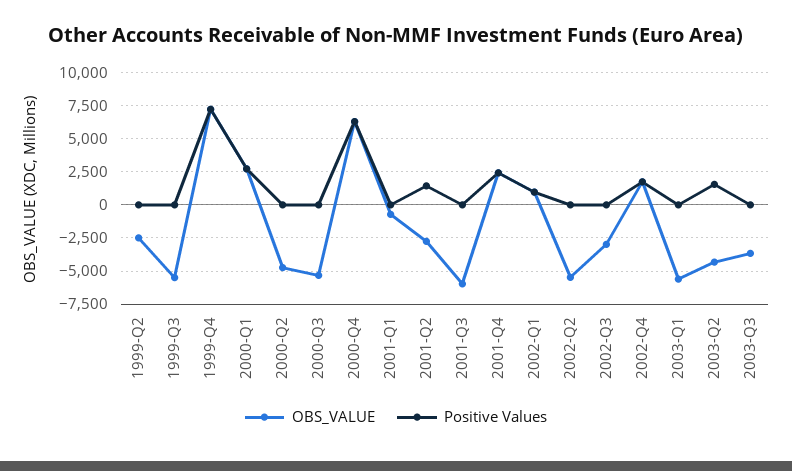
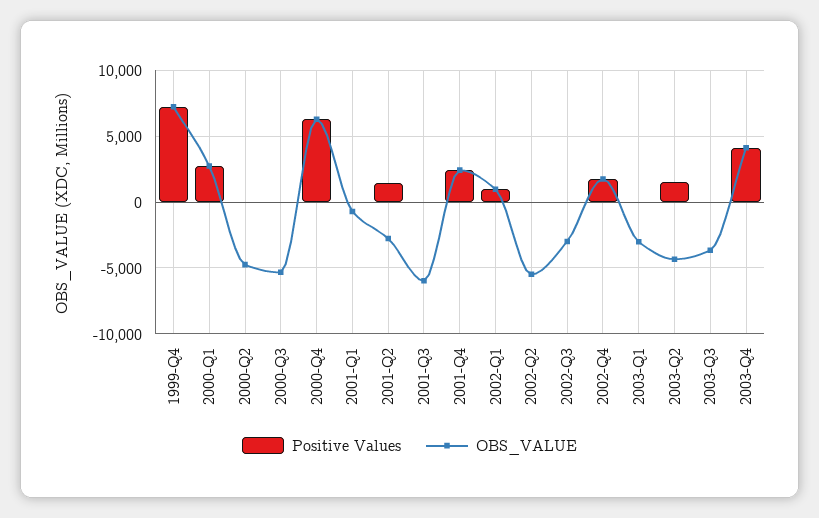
OBS_VALUE, 1999-Q2: -2500 -> none
Positive Values, 1999-Q2: 0 -> none
OBS_VALUE, 1999-Q3: -5500 -> none
Positive Values, 1999-Q3: 0 -> none
OBS_VALUE, 2003-Q1: -5500 -> -3000
Positive Values, 2003-Q4: none -> 4000
OBS_VALUE, 2003-Q4: none -> 4000

